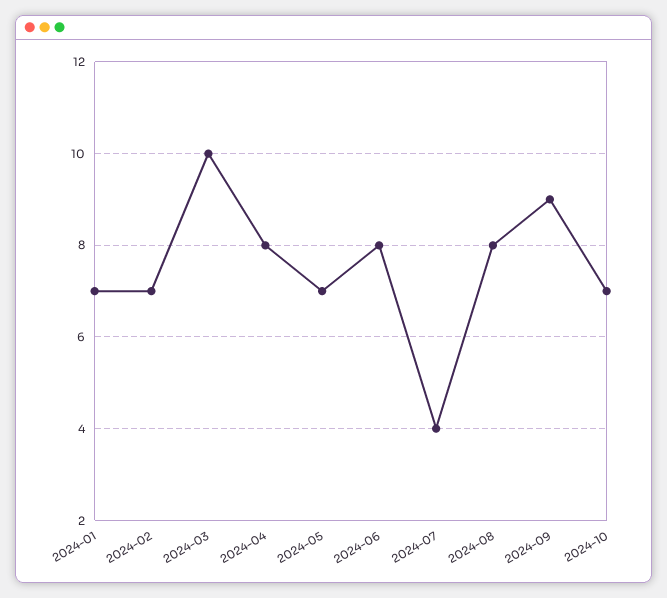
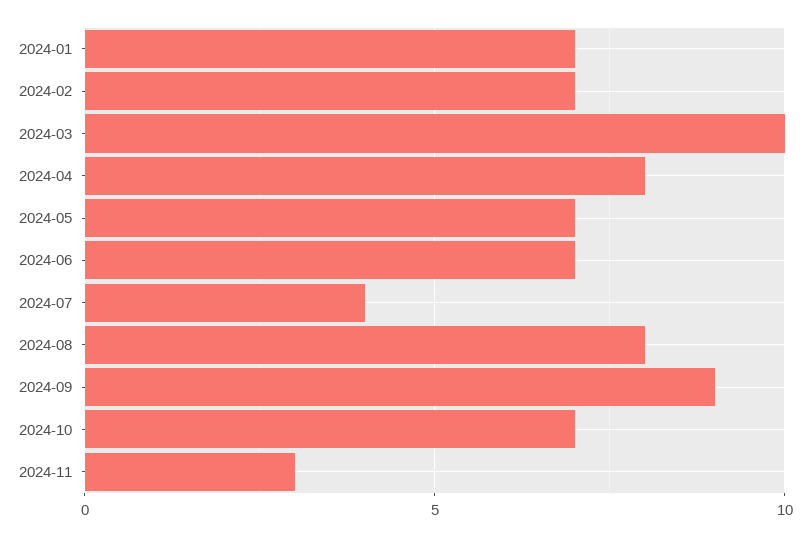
2024-06: 8 -> 7
2024-11: none -> 3

